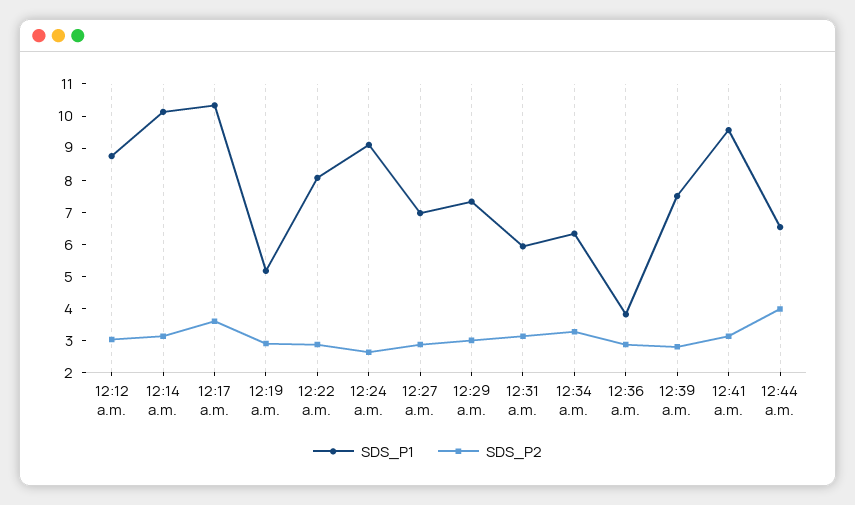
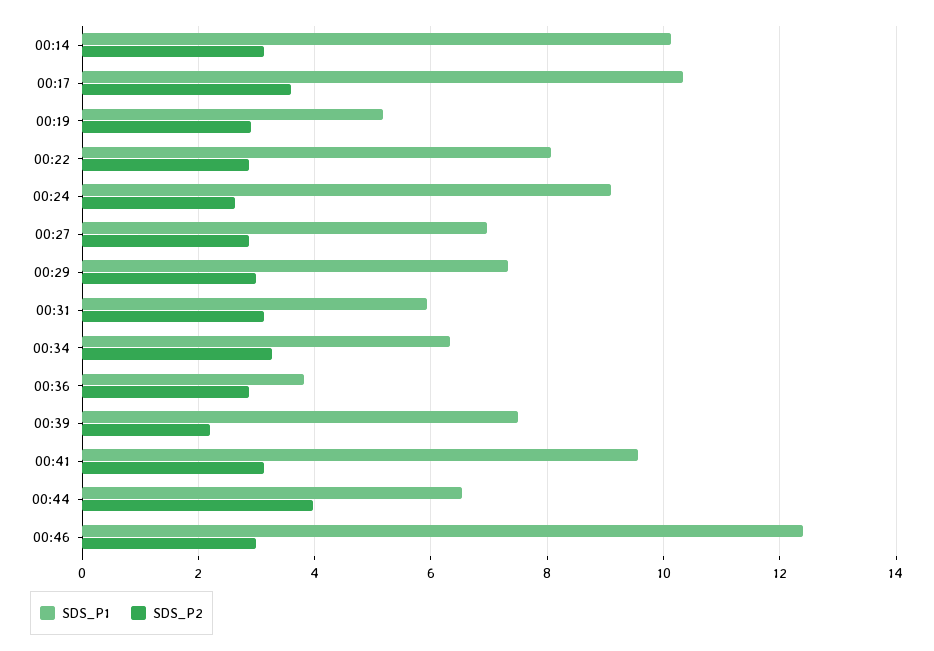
SDS_P1, 12:12 a.m.: 8.75 -> none
SDS_P2, 12:12 a.m.: 3 -> none
SDS_P2, 12:39 a.m.: 2.75 -> 2.2
SDS_P1, 00:46: none -> 12.4
SDS_P2, 00:46: none -> 3

